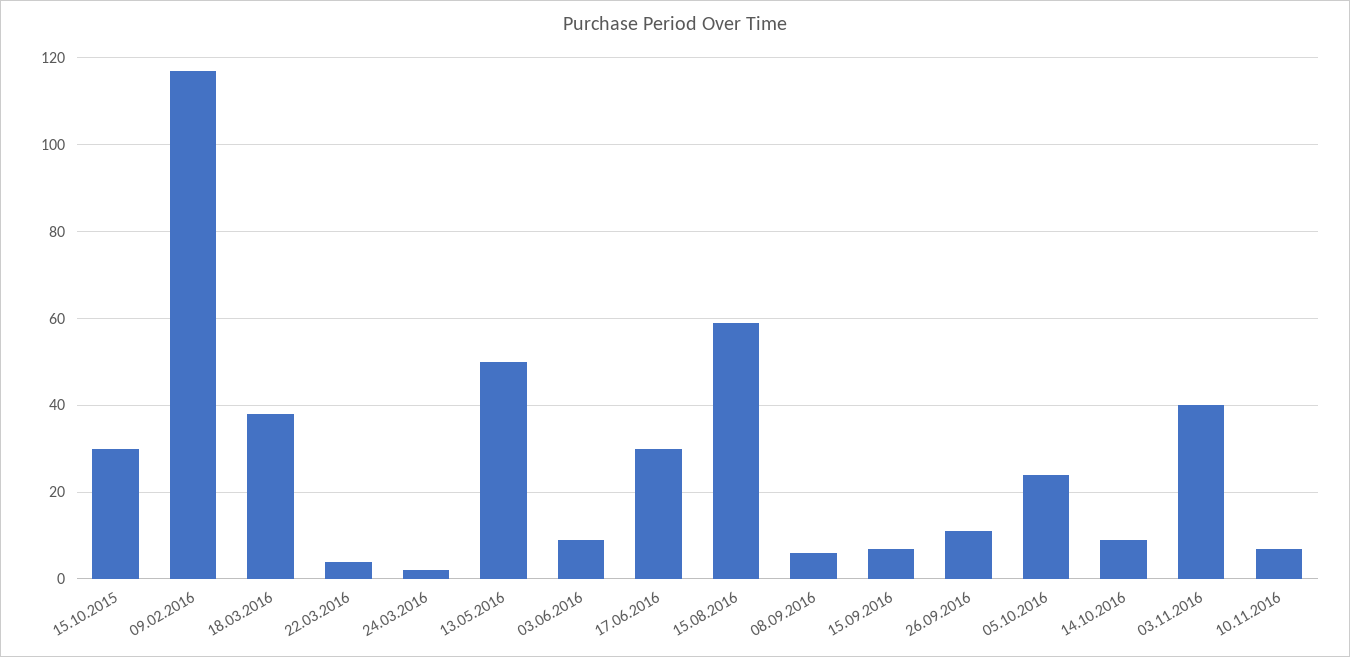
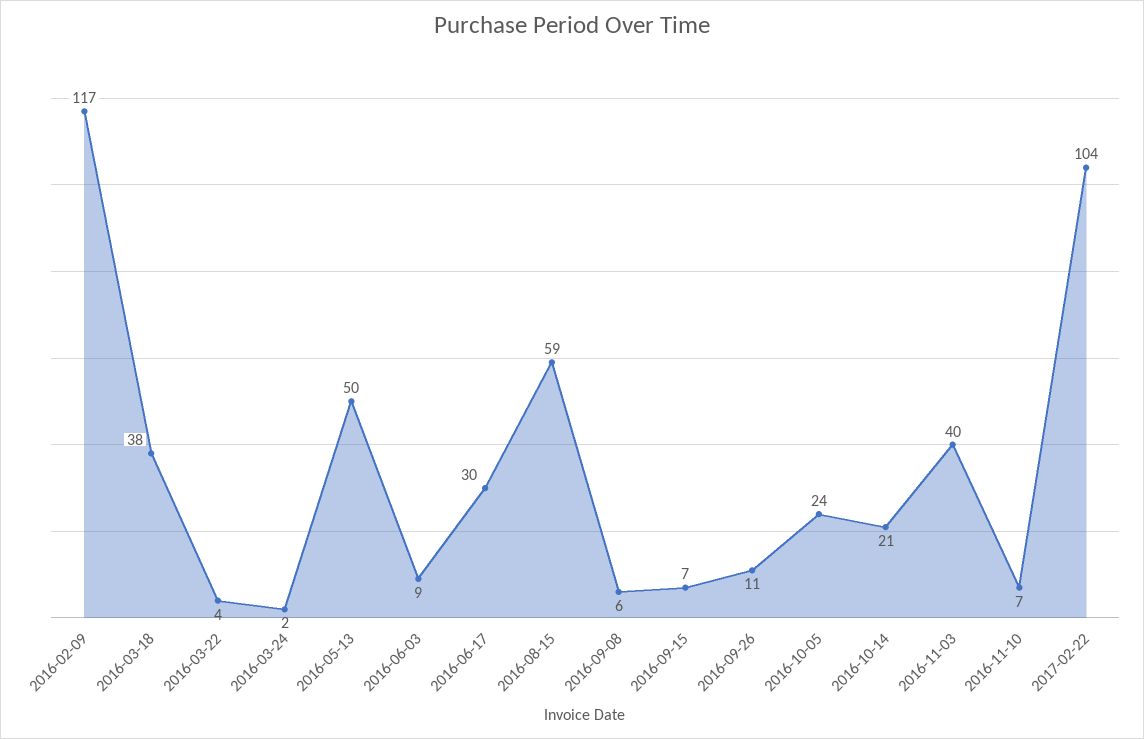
15.10.2015: 30 -> none
14.10.2016: 10 -> 21
2017-02-22: none -> 104

